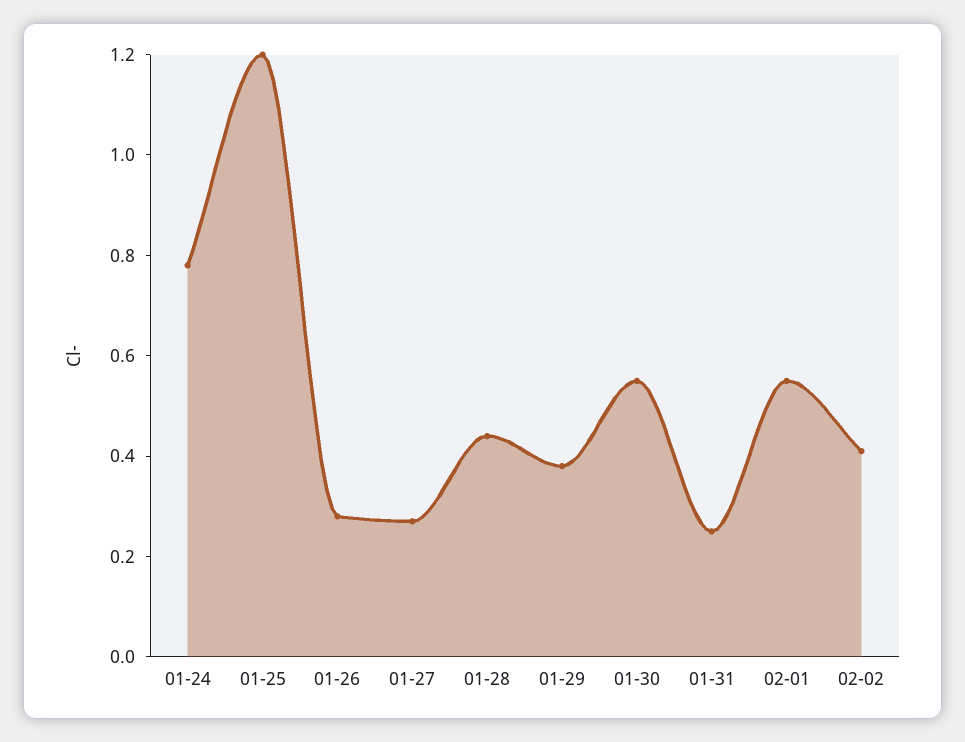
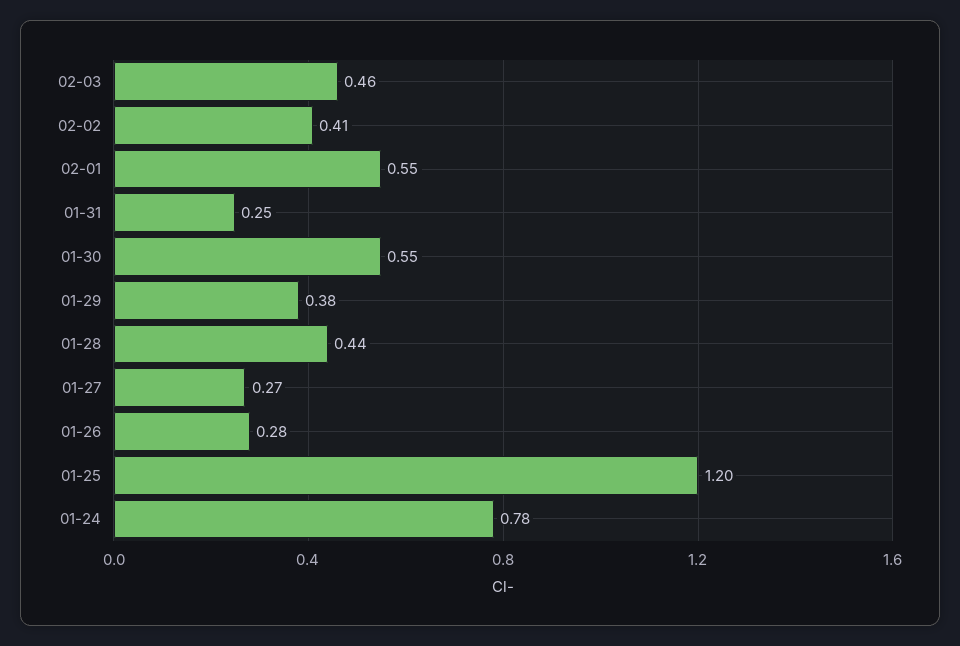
02-03: none -> 0.46

